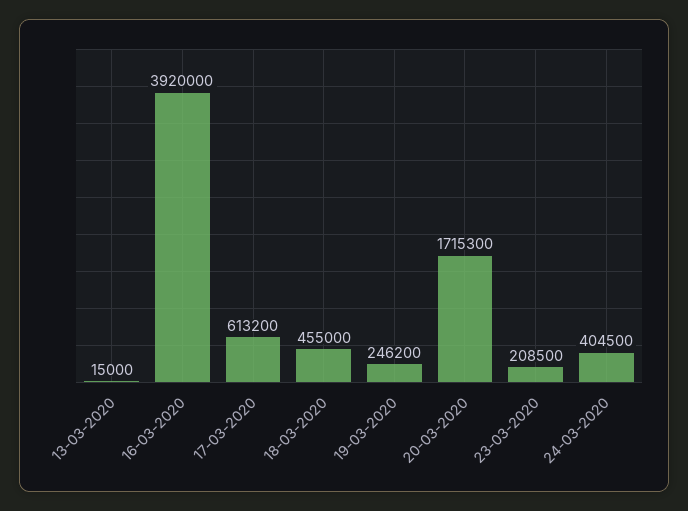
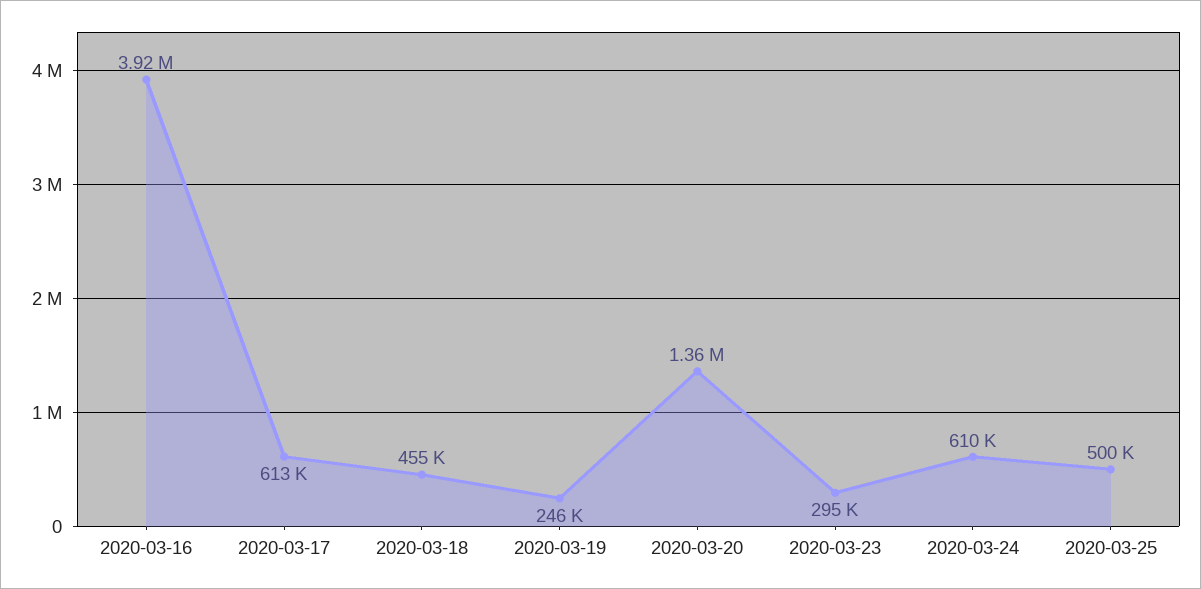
13-03-2020: 15000 -> none
20-03-2020: 1715300 -> 1360000
23-03-2020: 208500 -> 295000
24-03-2020: 404500 -> 610000
2020-03-25: none -> 500000

